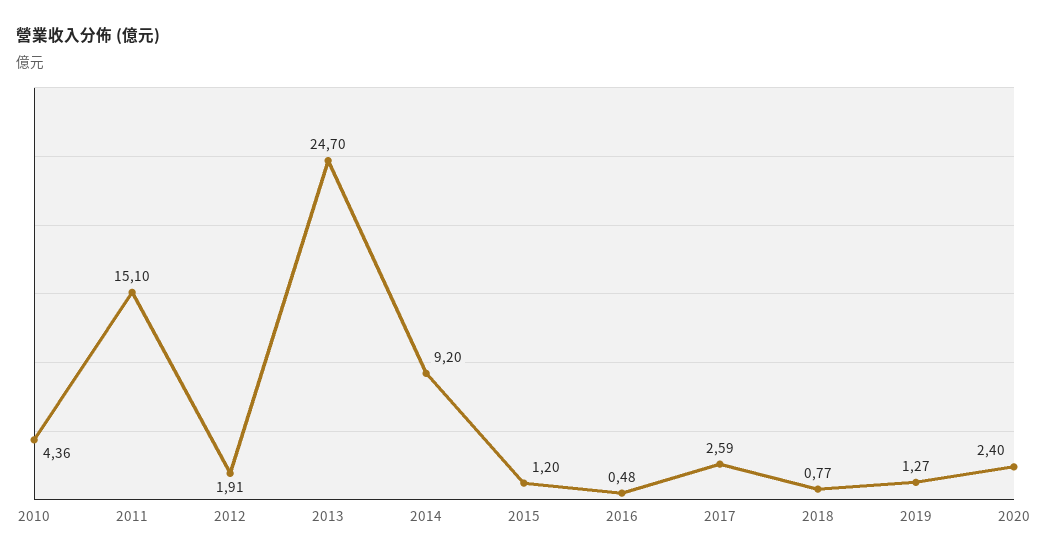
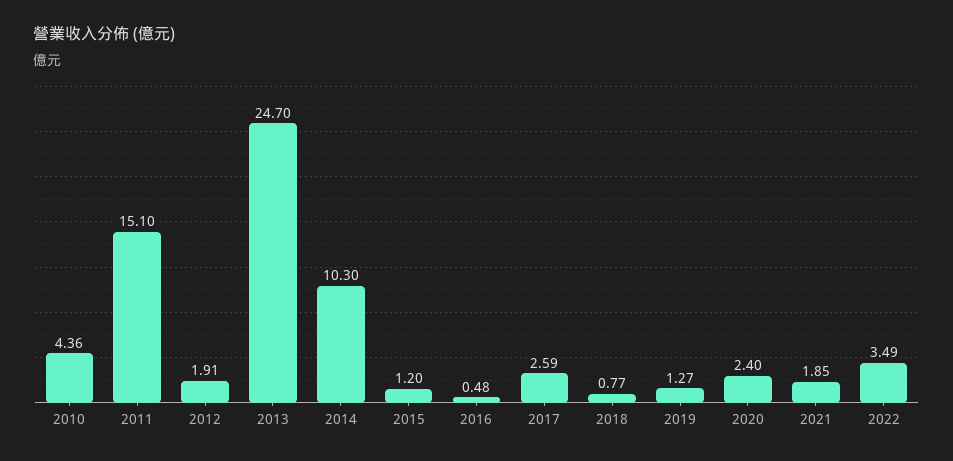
2014: 9.2 -> 10.3
2021: none -> 1.85
2022: none -> 3.49

